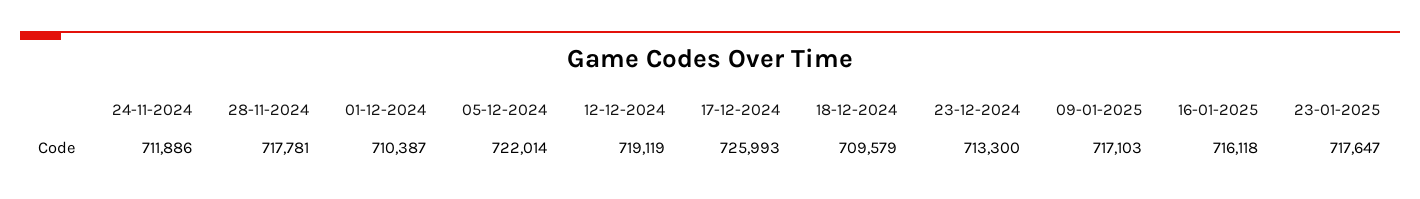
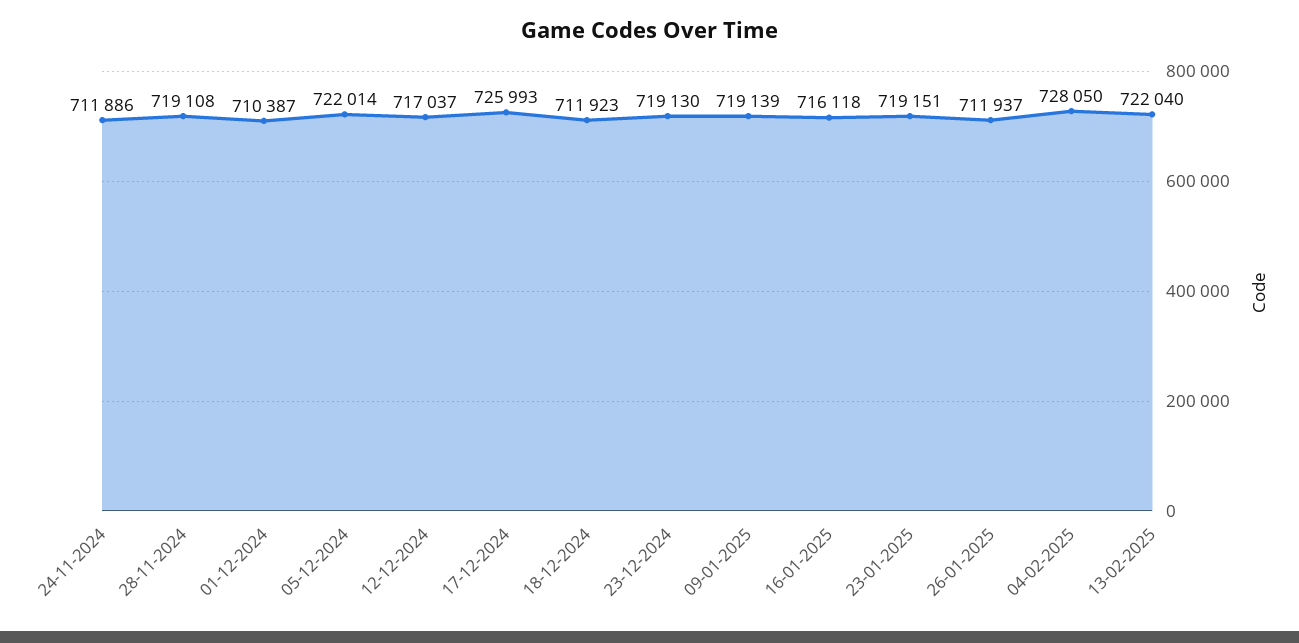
28-11-2024: 717781 -> 719108
12-12-2024: 719119 -> 717037
18-12-2024: 709579 -> 711923
23-12-2024: 713300 -> 719130
09-01-2025: 717103 -> 719139
23-01-2025: 717647 -> 719151
26-01-2025: none -> 711937
04-02-2025: none -> 728050
13-02-2025: none -> 722040

